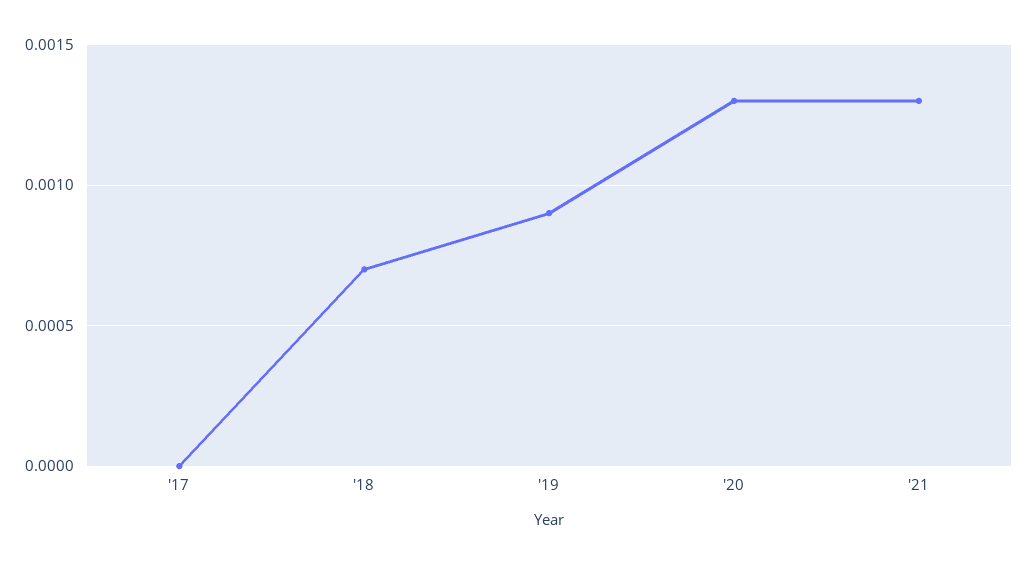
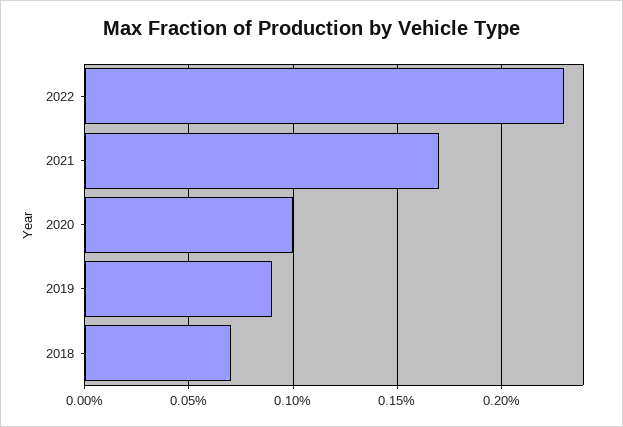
'17: 0 -> none
'20: 0.0013 -> 0.001
'21: 0.0013 -> 0.0017
2022: none -> 0.0023

